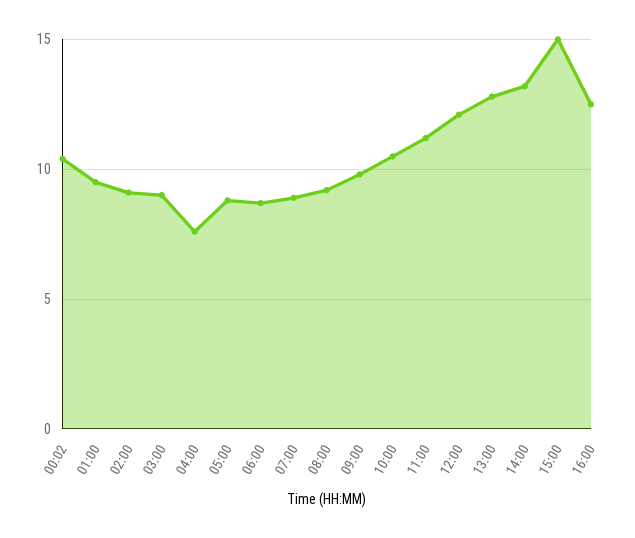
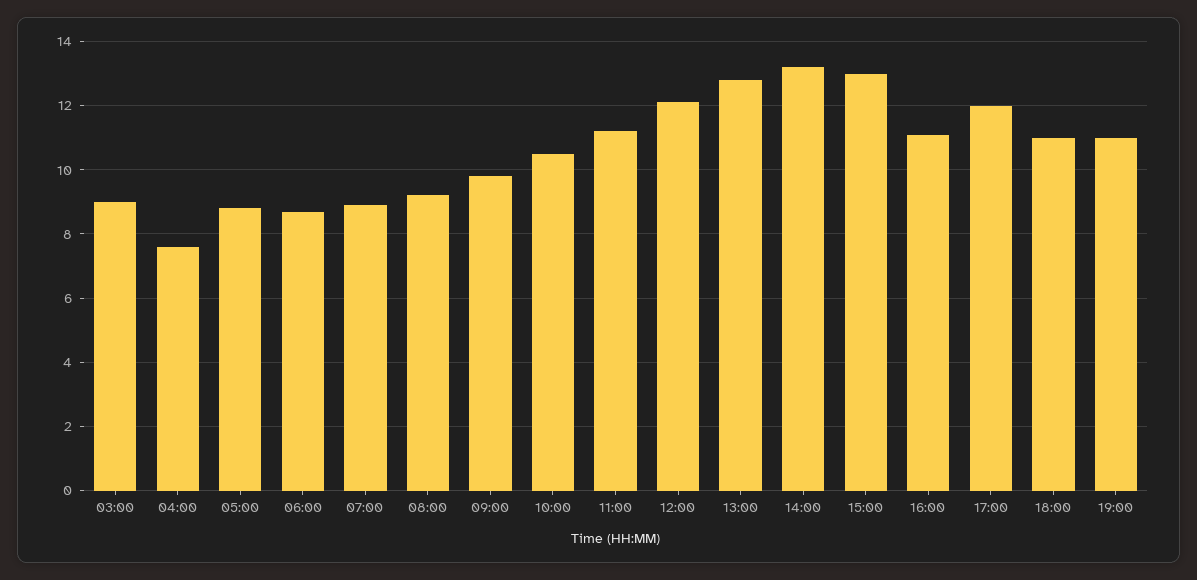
00:02: 10.5 -> none
01:00: 9.5 -> none
02:00: 9 -> none
15:00: 15 -> 13
16:00: 12.5 -> 11
17:00: none -> 12
18:00: none -> 11
19:00: none -> 11

